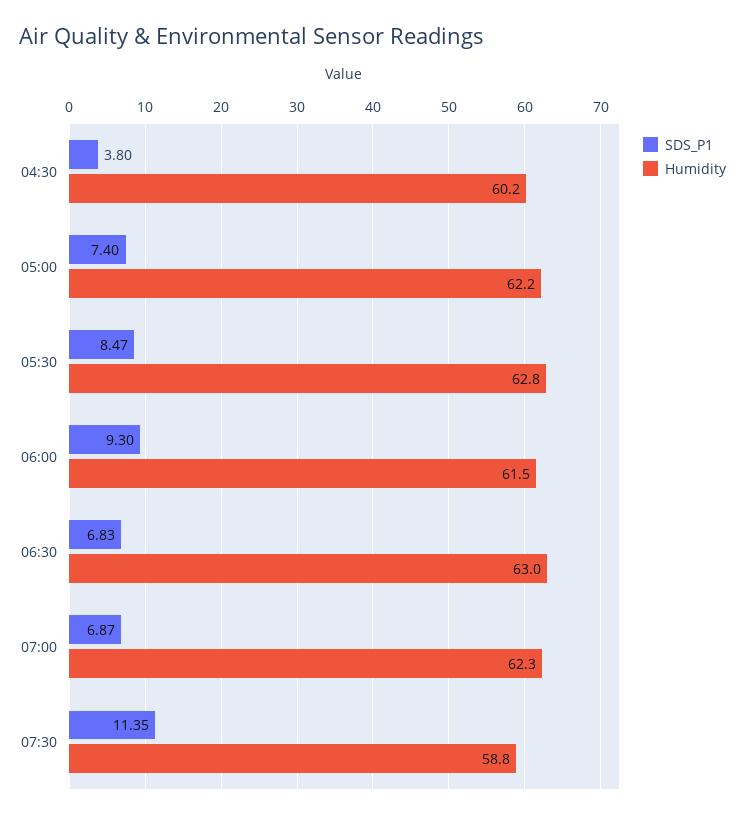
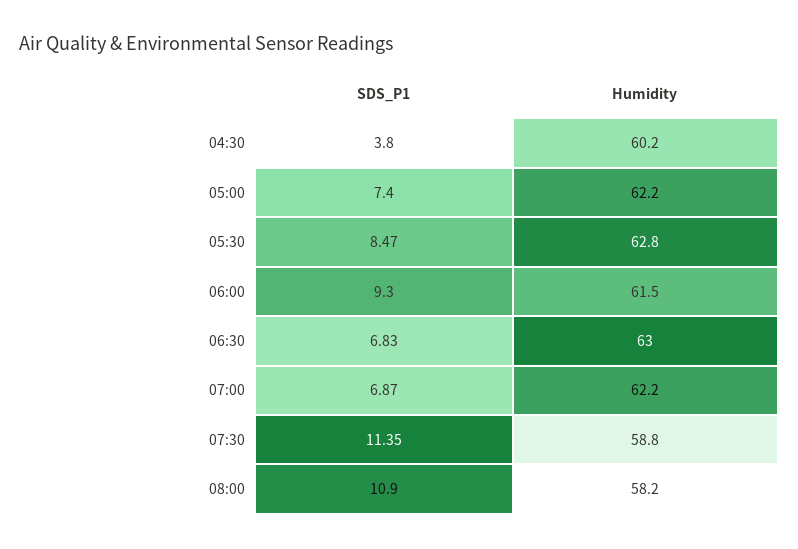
Humidity, 07:00: 62.3 -> 62.2
SDS_P1, 08:00: none -> 10.9
Humidity, 08:00: none -> 58.2

